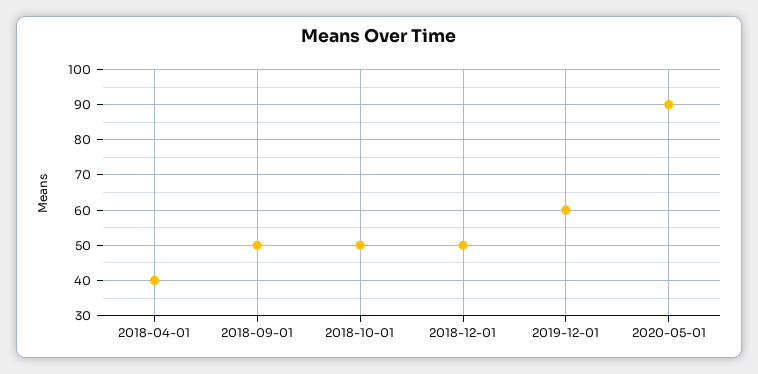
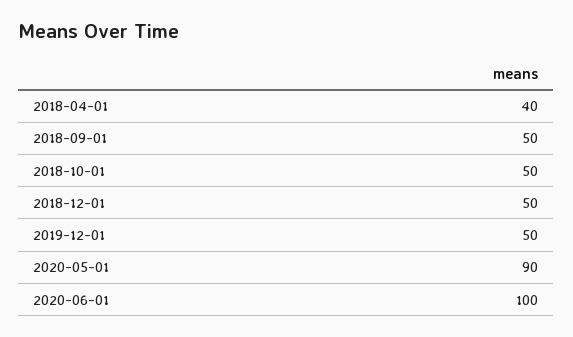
2019-12-01: 60 -> 50
2020-06-01: none -> 100

